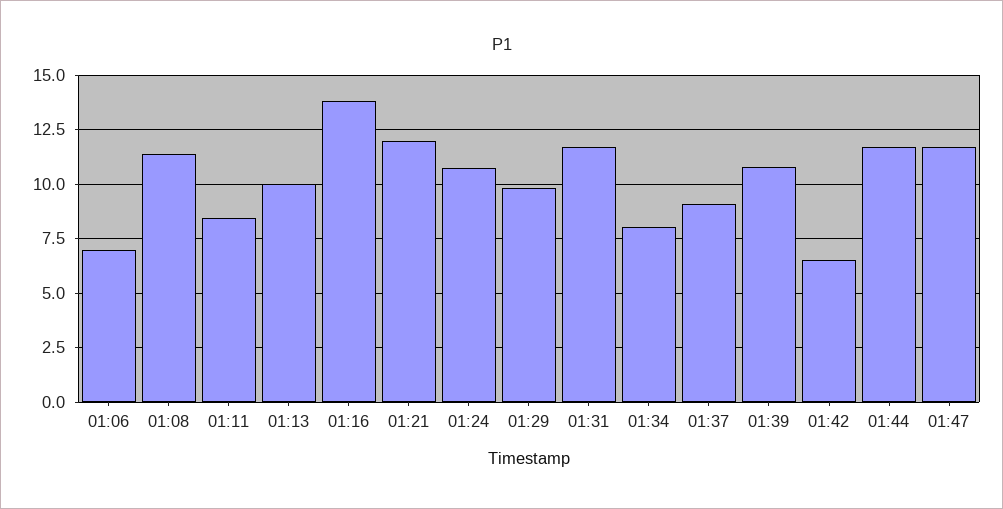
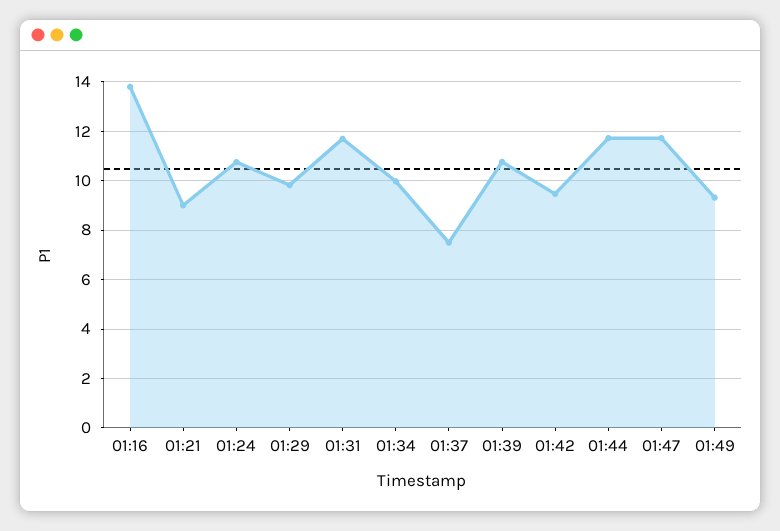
01:06: 7 -> none
01:08: 11.5 -> none
01:11: 8.5 -> none
01:13: 10 -> none
01:21: 12 -> 9
01:34: 8 -> 10
01:37: 9 -> 7.5
01:42: 6.5 -> 9.5
01:49: none -> 9.25

